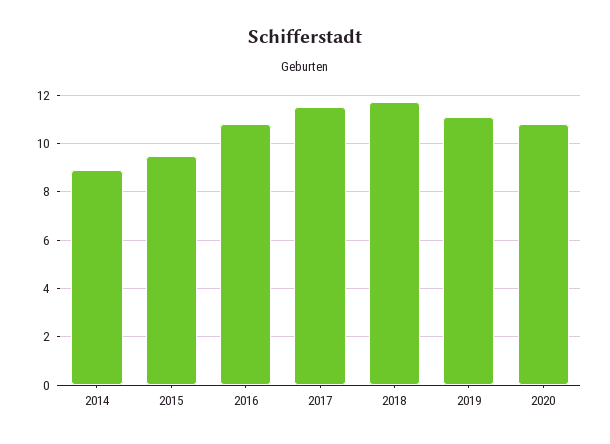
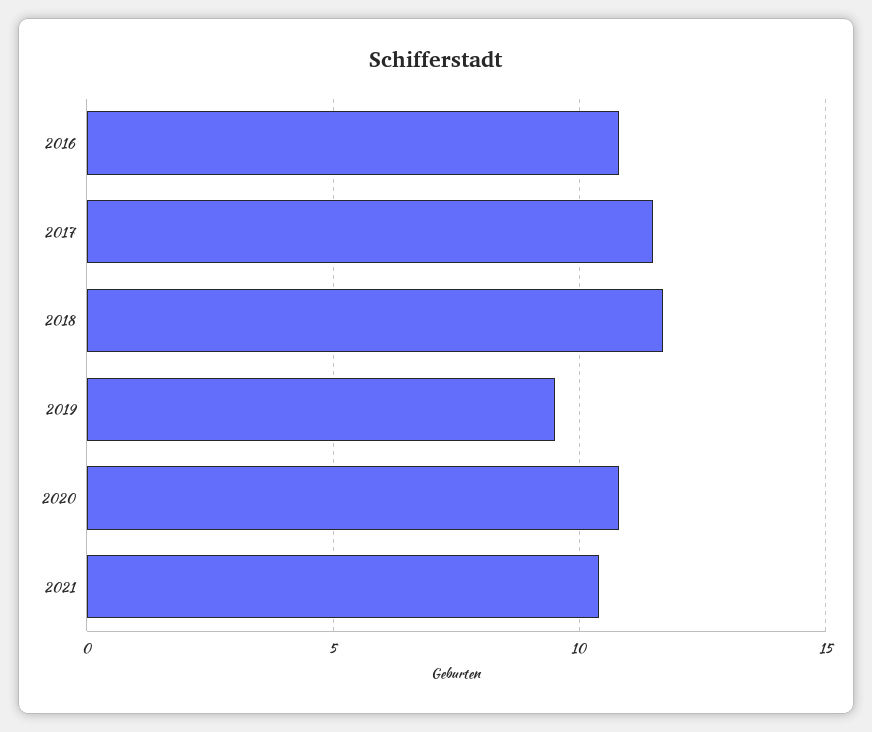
2014: 9 -> none
2015: 9.5 -> none
2019: 11 -> 9.5
2021: none -> 10.5

